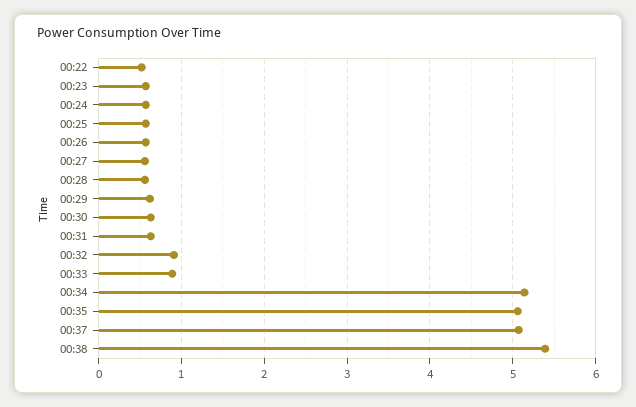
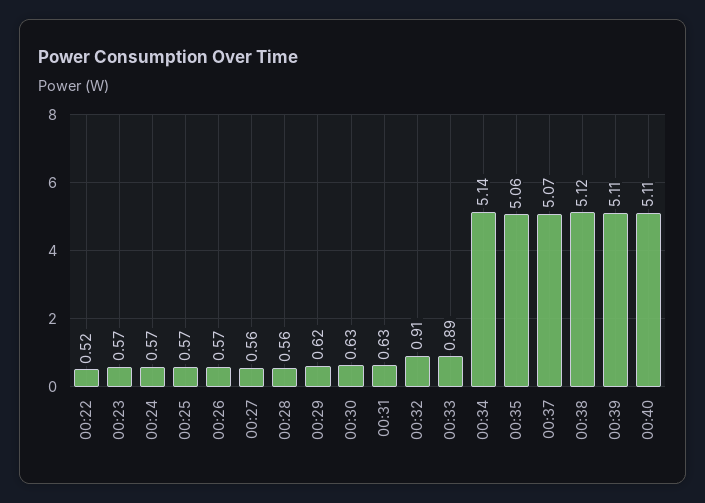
00:38: 5.4 -> 5.12
00:39: none -> 5.11
00:40: none -> 5.11

